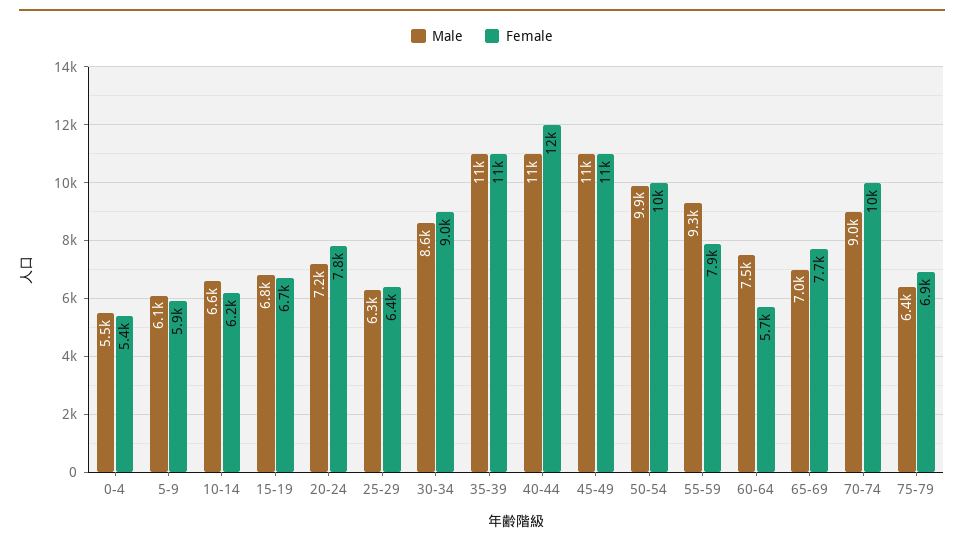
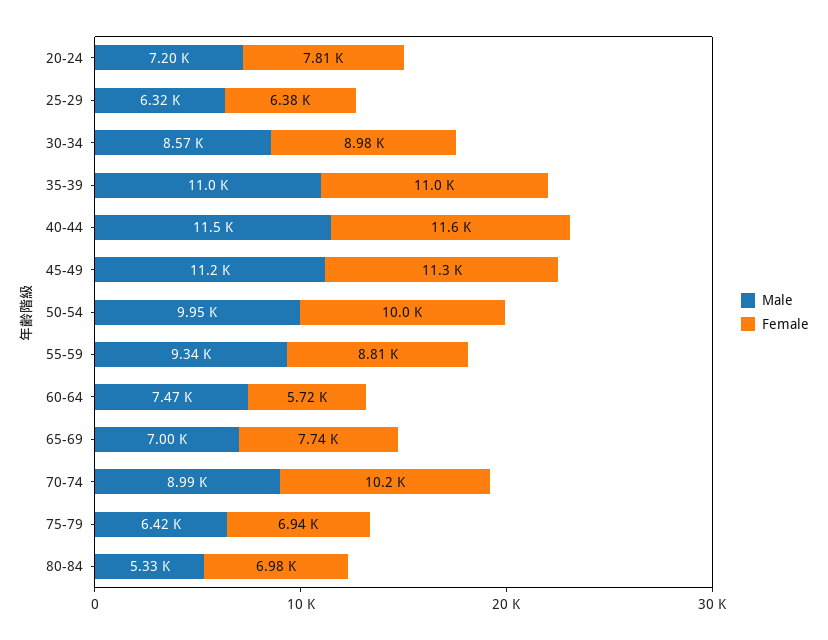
Male, 0-4: 5500 -> none
Female, 0-4: 5400 -> none
Male, 5-9: 6100 -> none
Female, 5-9: 5900 -> none
Male, 10-14: 6600 -> none
Female, 10-14: 6200 -> none
Male, 15-19: 6800 -> none
Female, 15-19: 6700 -> none
Female, 55-59: 7900 -> 8810
Male, 80-84: none -> 5330
Female, 80-84: none -> 6980

